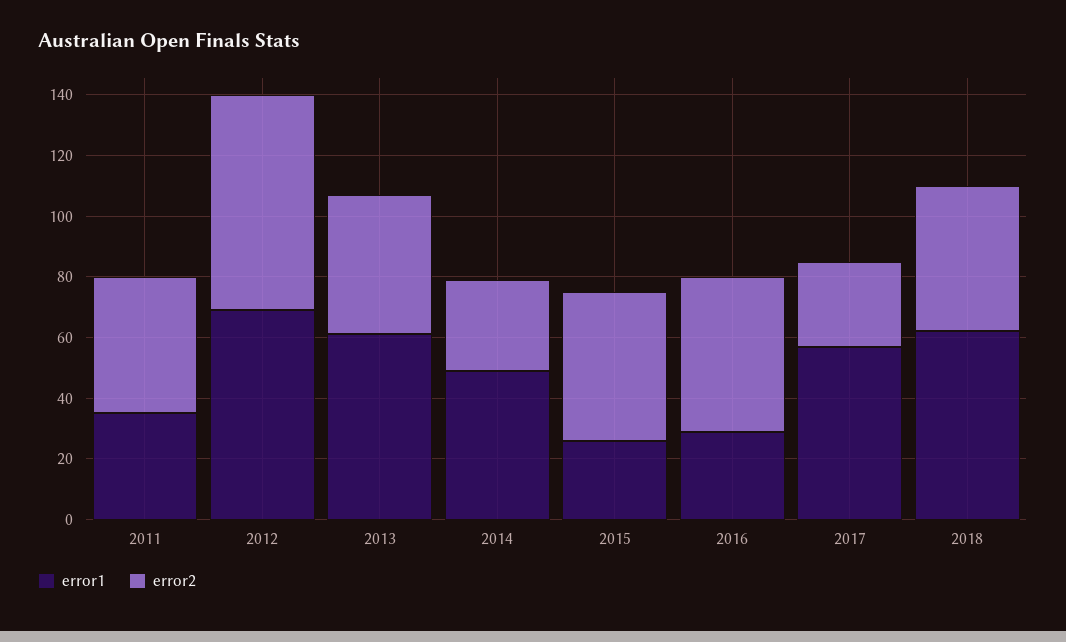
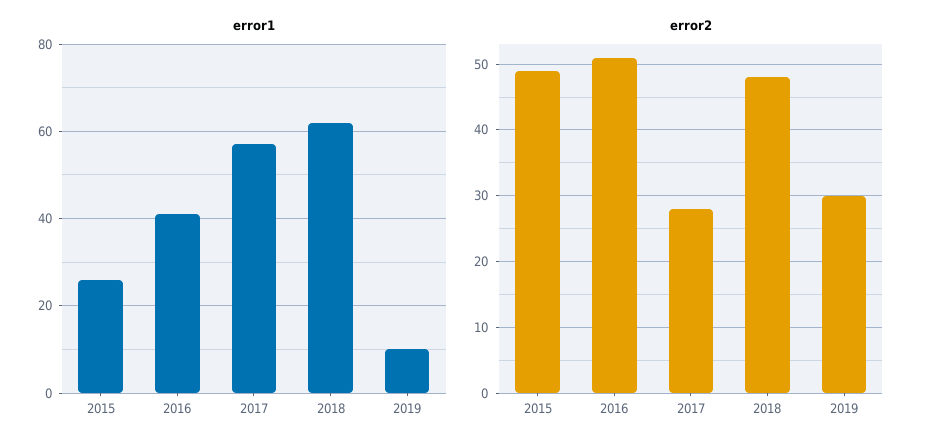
error1, 2011: 35 -> none
error2, 2011: 45 -> none
error1, 2012: 70 -> none
error2, 2012: 70 -> none
error1, 2013: 60 -> none
error2, 2013: 45 -> none
error1, 2014: 50 -> none
error2, 2014: 30 -> none
error1, 2016: 30 -> 40
error1, 2019: none -> 10
error2, 2019: none -> 30

